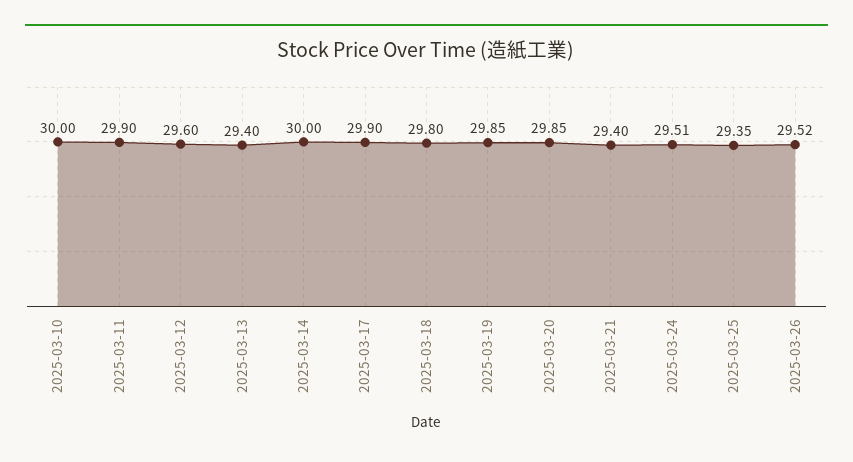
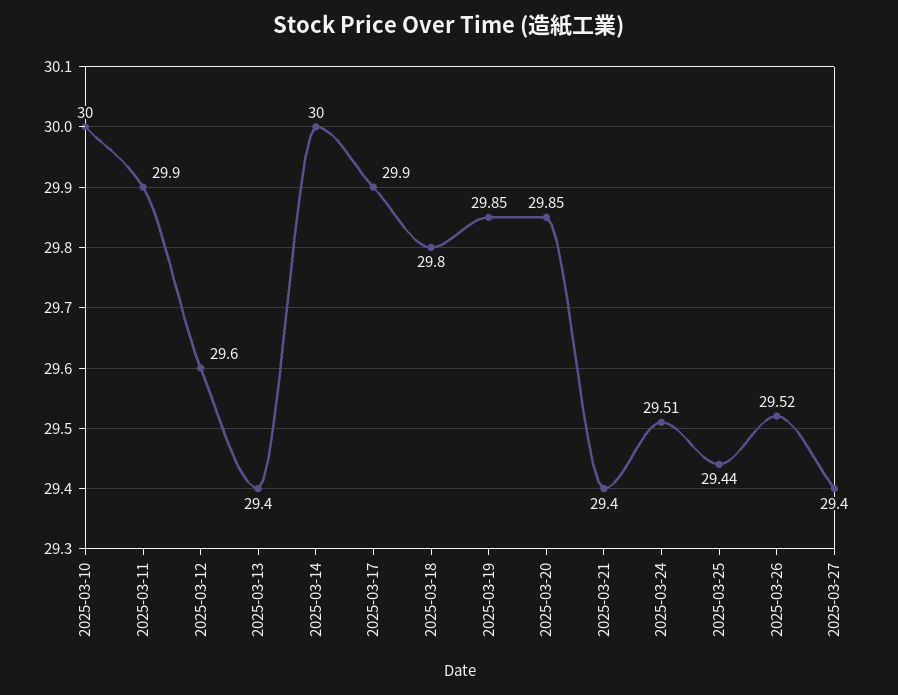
2025-03-25: 29.35 -> 29.44
2025-03-27: none -> 29.4

